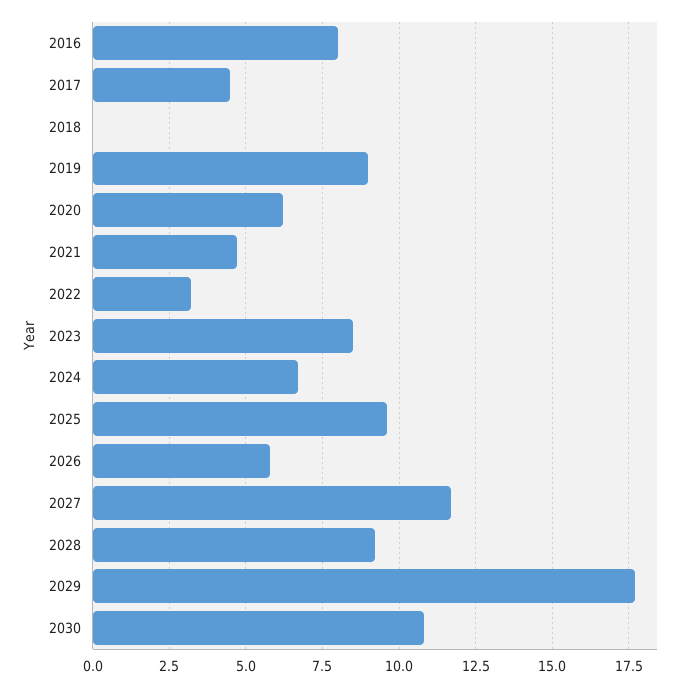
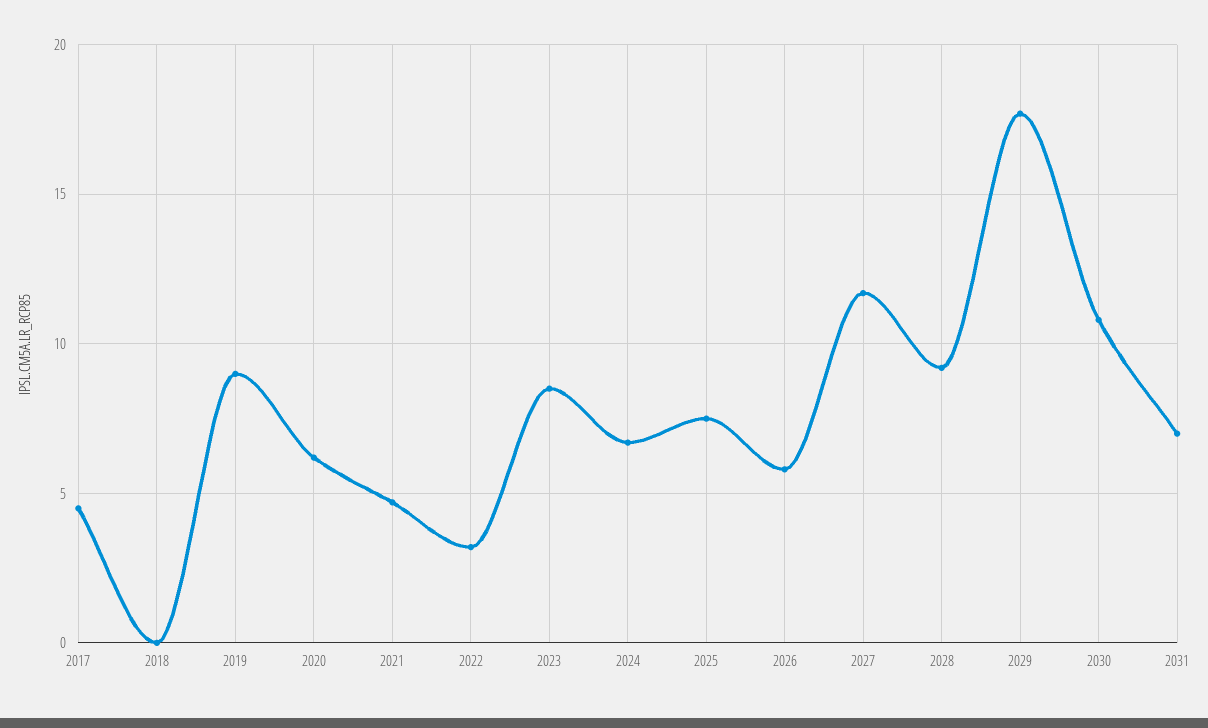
2016: 8 -> none
2025: 9.5 -> 7.5
2031: none -> 7

